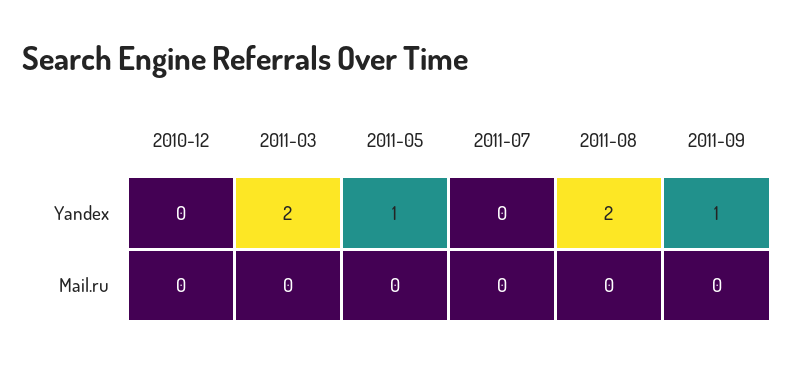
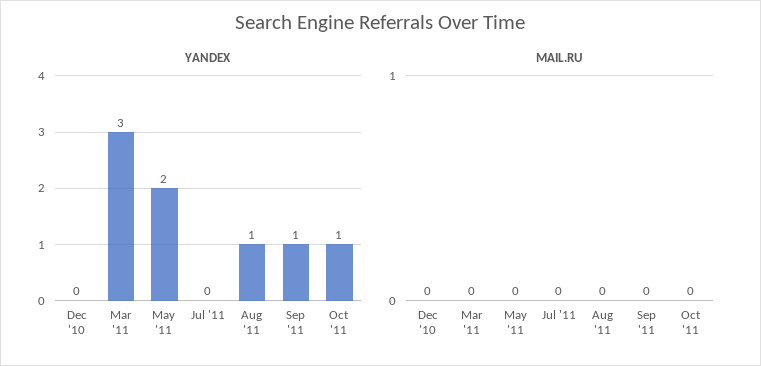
Yandex, 2011-03: 2 -> 3
Yandex, 2011-05: 1 -> 2
Yandex, 2011-08: 2 -> 1
Yandex, Oct '11: none -> 1
Mail.ru, Oct '11: none -> 0

